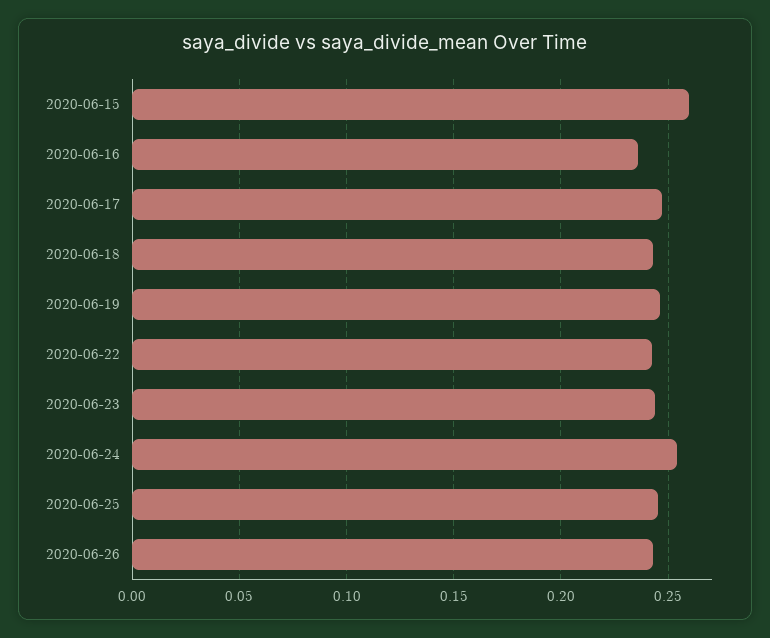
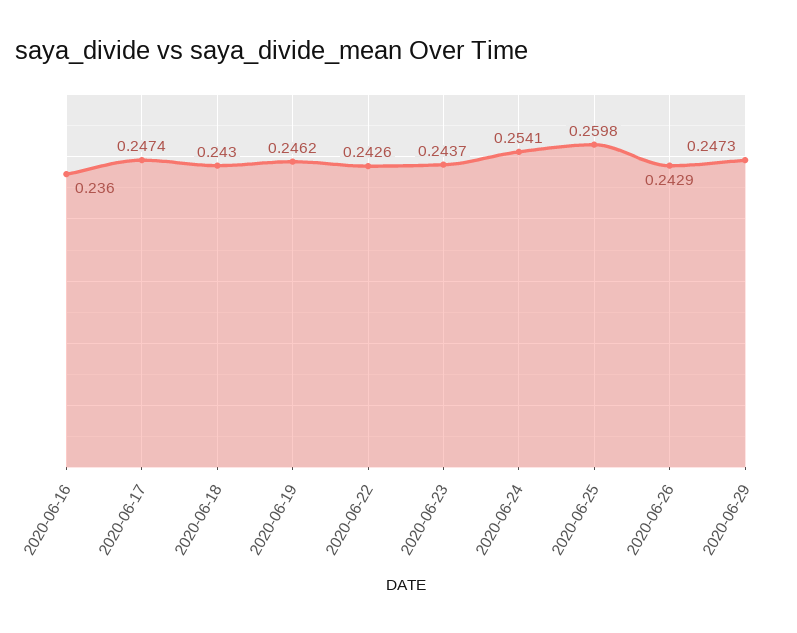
2020-06-15: 0.26 -> none
2020-06-25: 0.245 -> 0.2598
2020-06-29: none -> 0.2473

